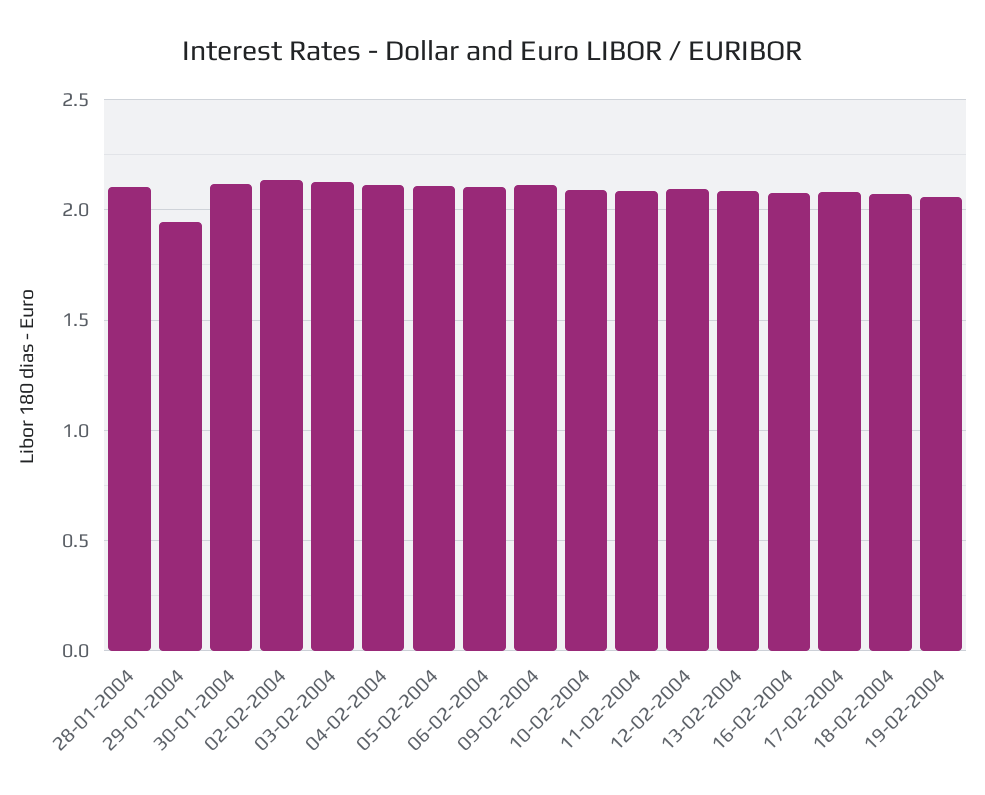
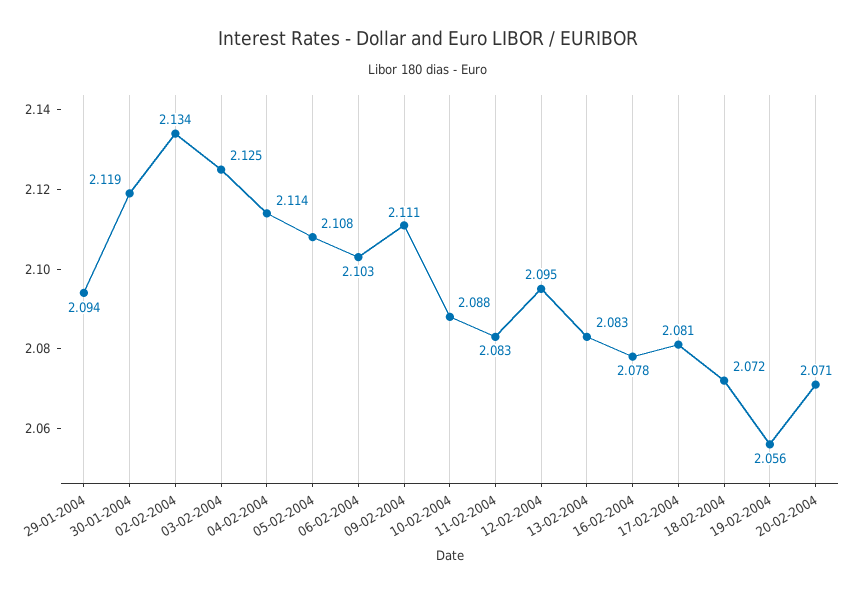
28-01-2004: 2.1 -> none
29-01-2004: 1.95 -> 2.094
20-02-2004: none -> 2.071

